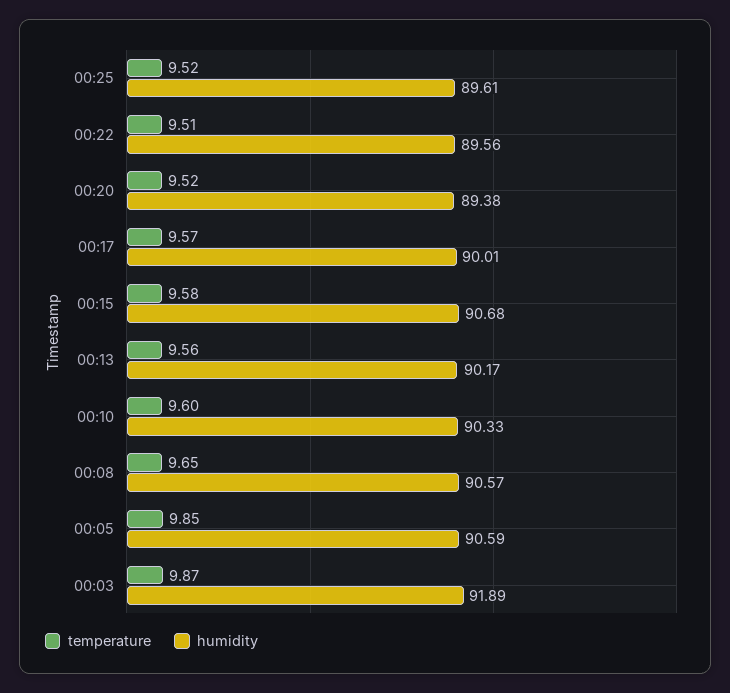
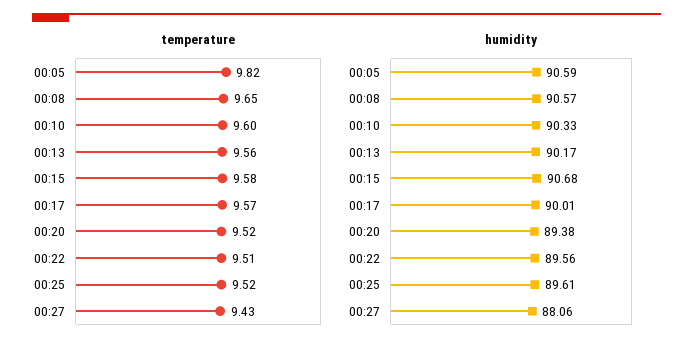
temperature, 00:05: 9.85 -> 9.82
temperature, 00:03: 9.87 -> none
humidity, 00:03: 91.89 -> none
temperature, 00:27: none -> 9.43
humidity, 00:27: none -> 88.06

